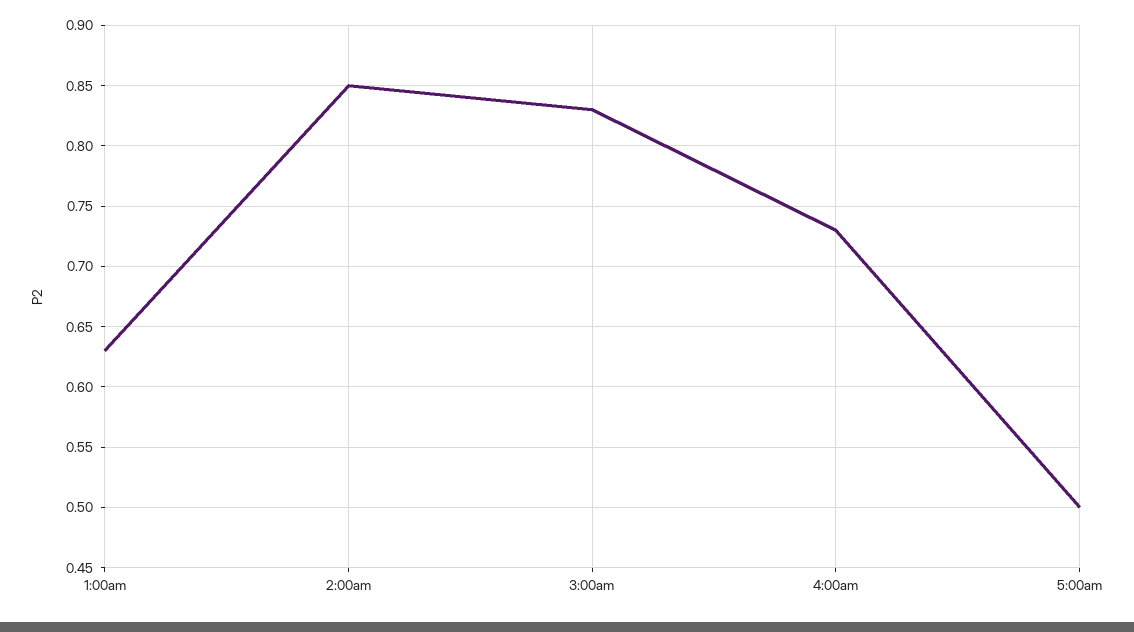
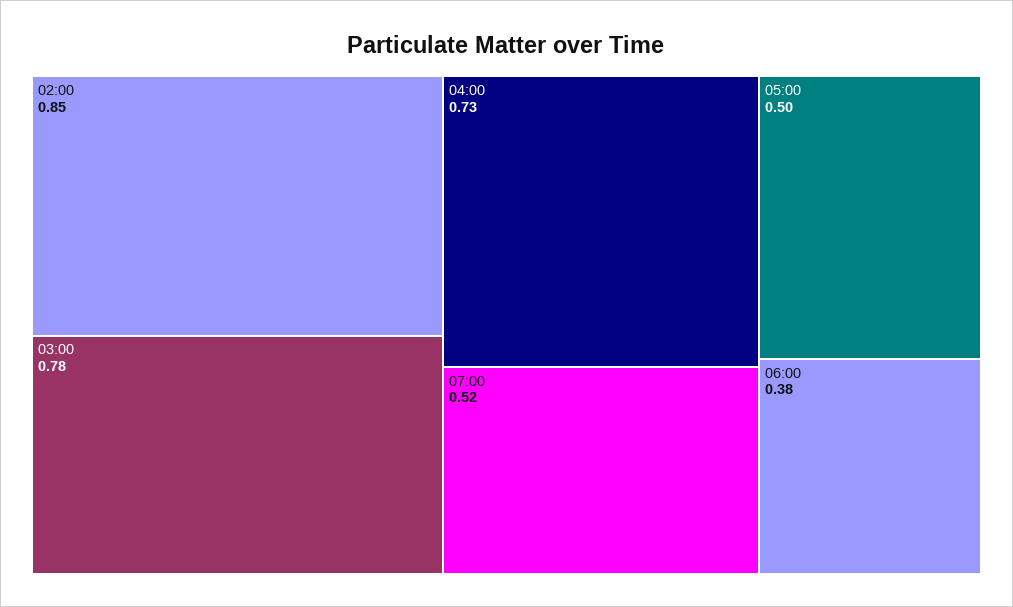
1:00am: 0.63 -> none
3:00am: 0.83 -> 0.78
07:00: none -> 0.52
06:00: none -> 0.38

